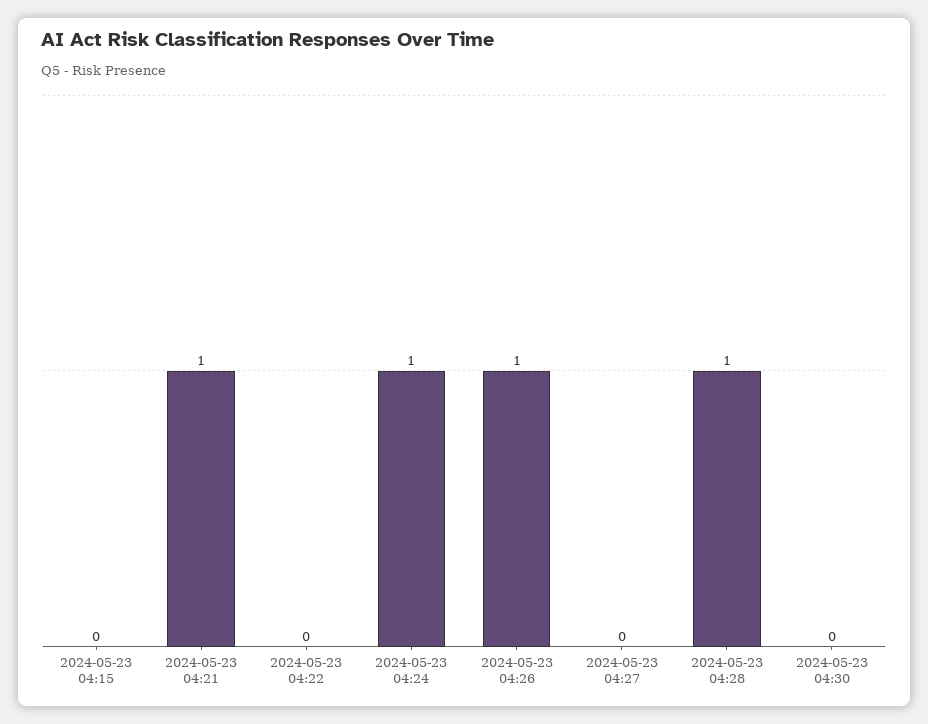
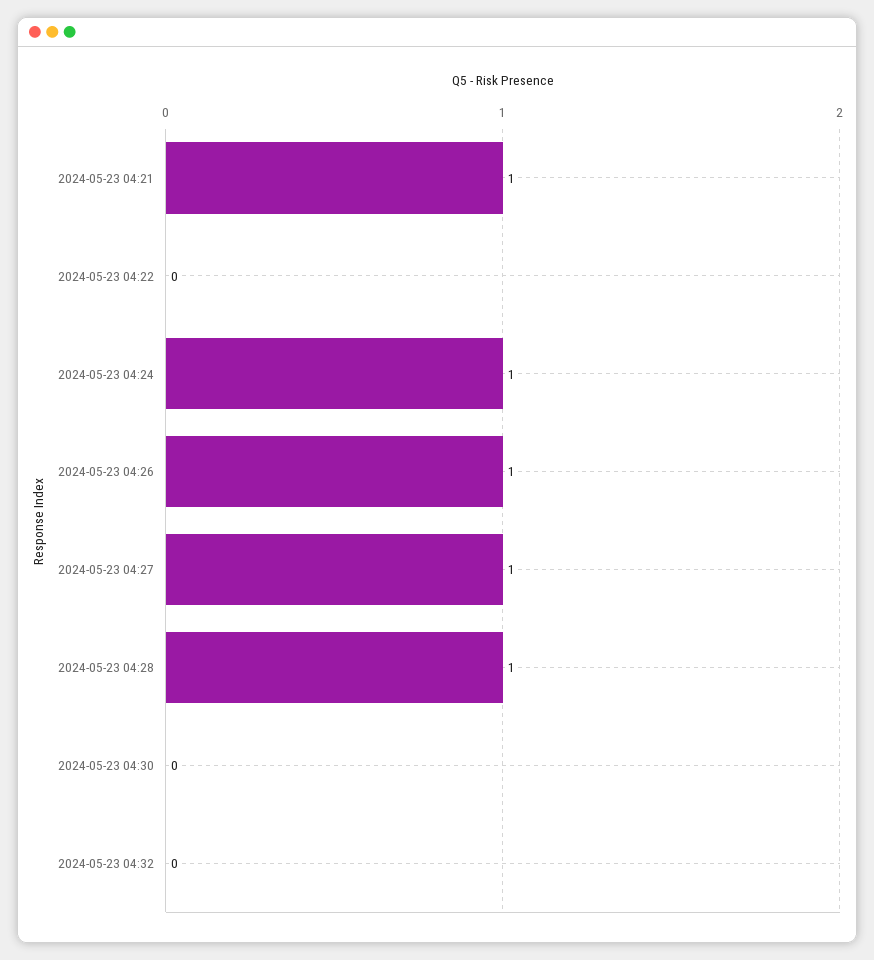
2024-05-23 04:15: 0 -> none
2024-05-23 04:27: 0 -> 1
2024-05-23 04:32: none -> 0

